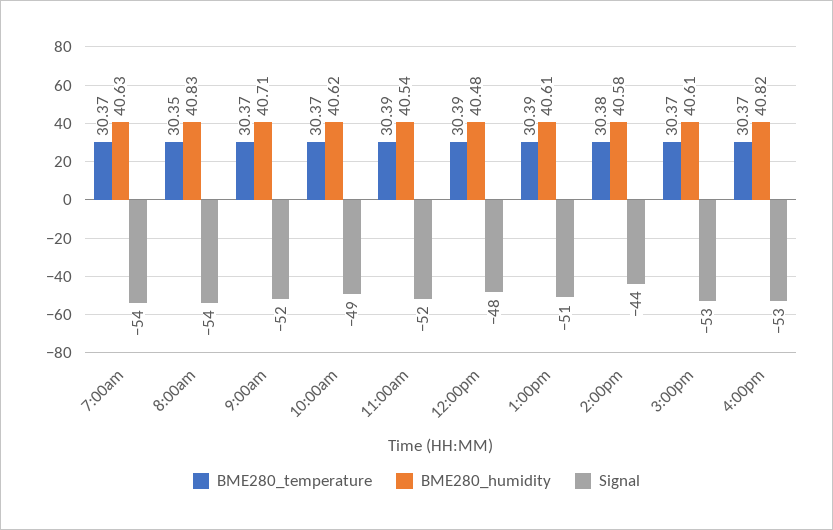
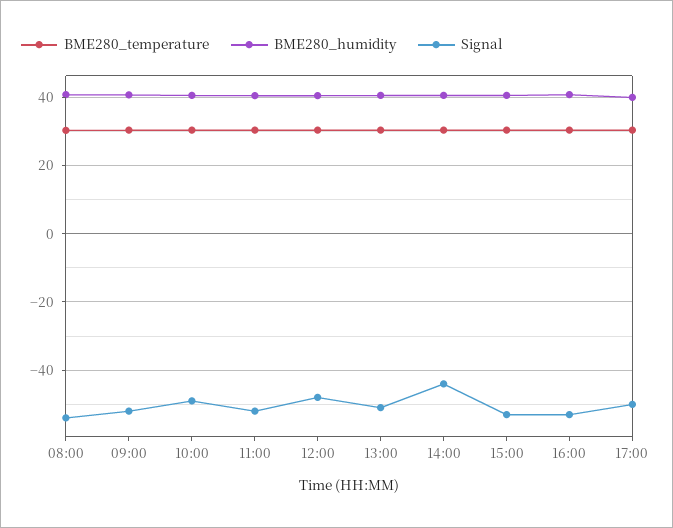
BME280_temperature, 7:00am: 30.37 -> none
BME280_humidity, 7:00am: 40.63 -> none
Signal, 7:00am: -54 -> none
BME280_temperature, 17:00: none -> 30
BME280_humidity, 17:00: none -> 40
Signal, 17:00: none -> -50

